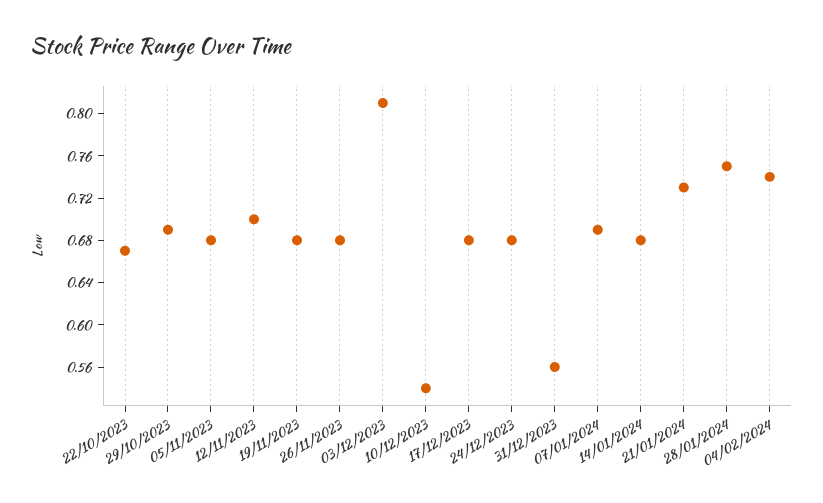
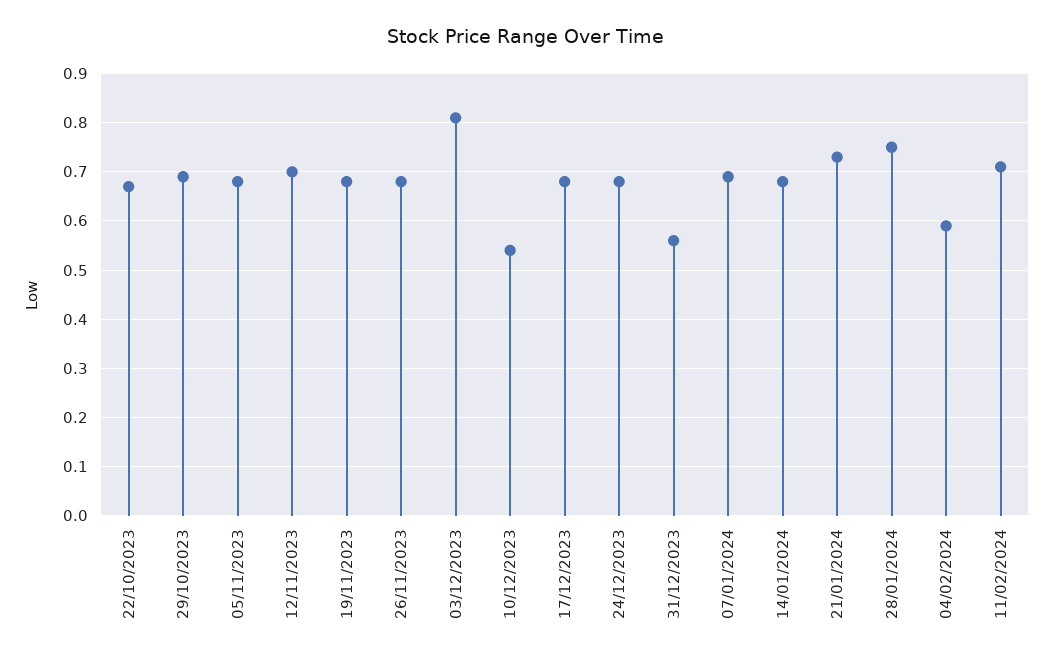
04/02/2024: 0.74 -> 0.6
11/02/2024: none -> 0.7

